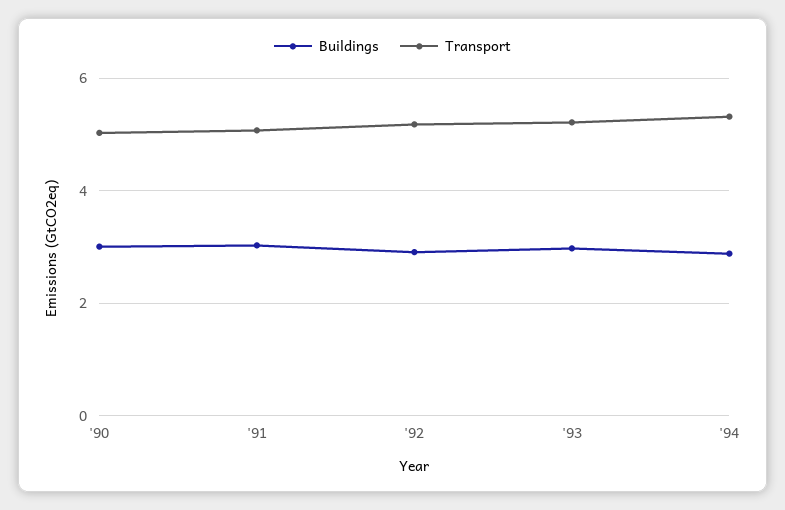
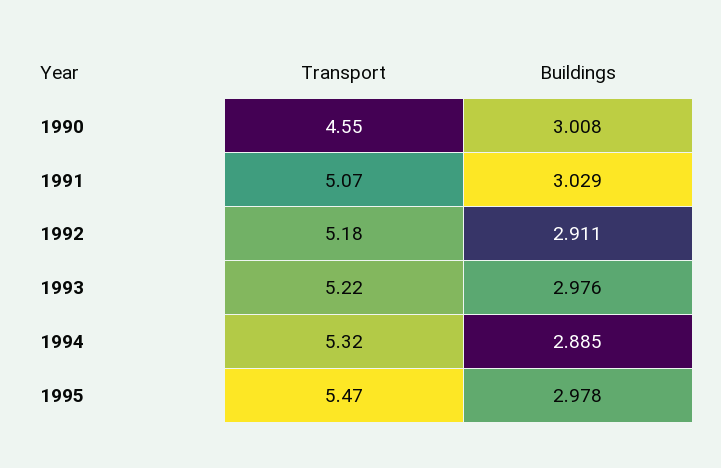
Transport, '90: 5 -> 4.55
Transport, 1995: none -> 5.47
Buildings, 1995: none -> 2.978

